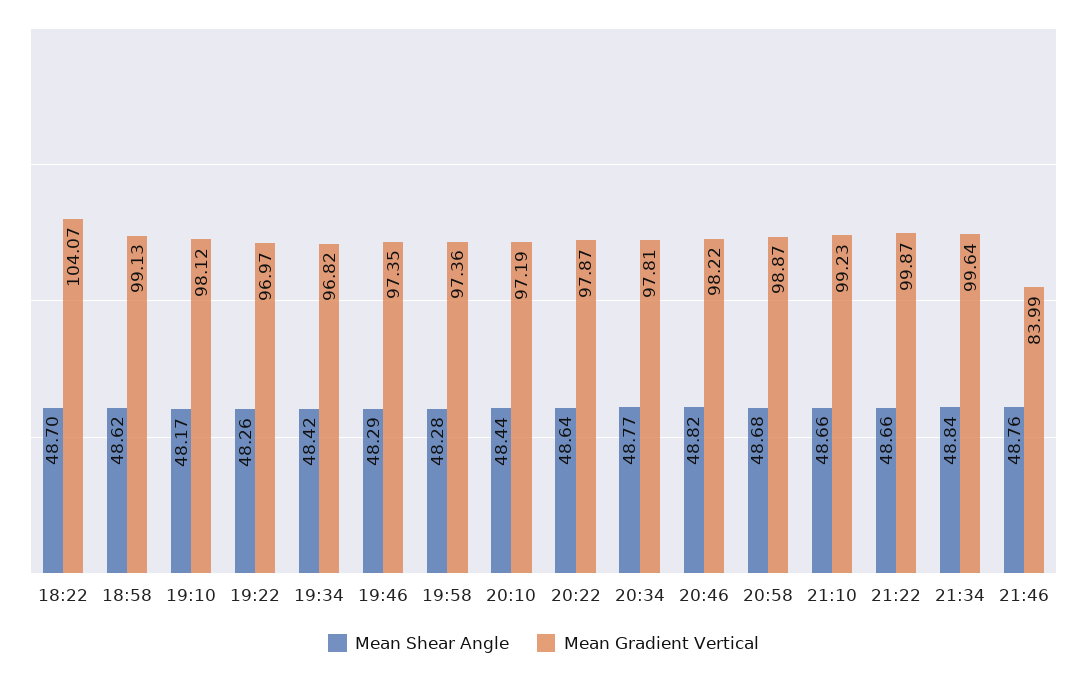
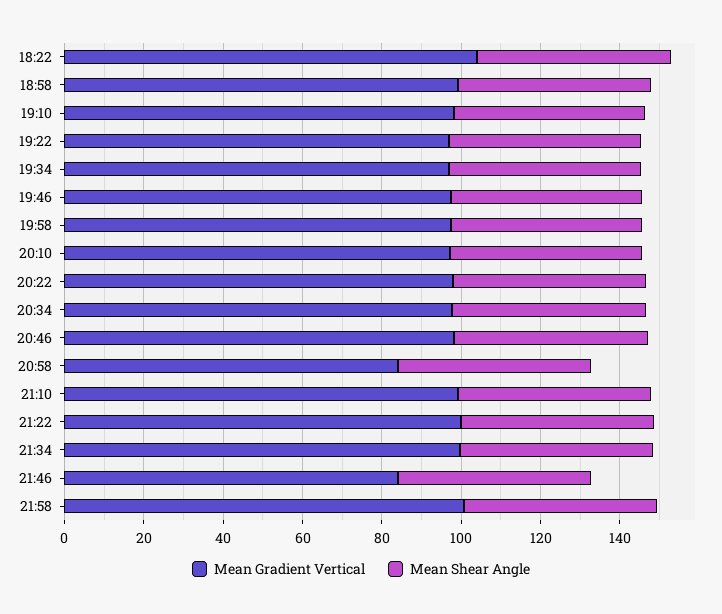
Mean Gradient Vertical, 20:58: 98.87 -> 85
Mean Gradient Vertical, 21:58: none -> 100
Mean Shear Angle, 21:58: none -> 50

